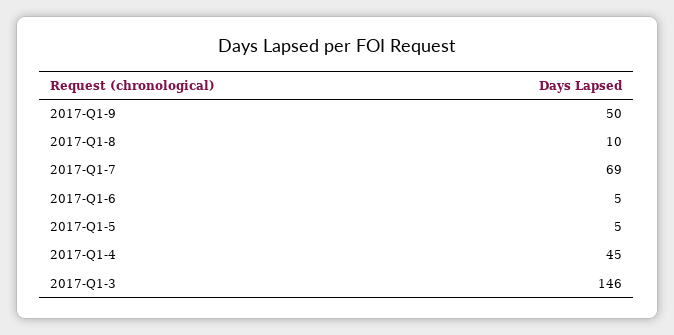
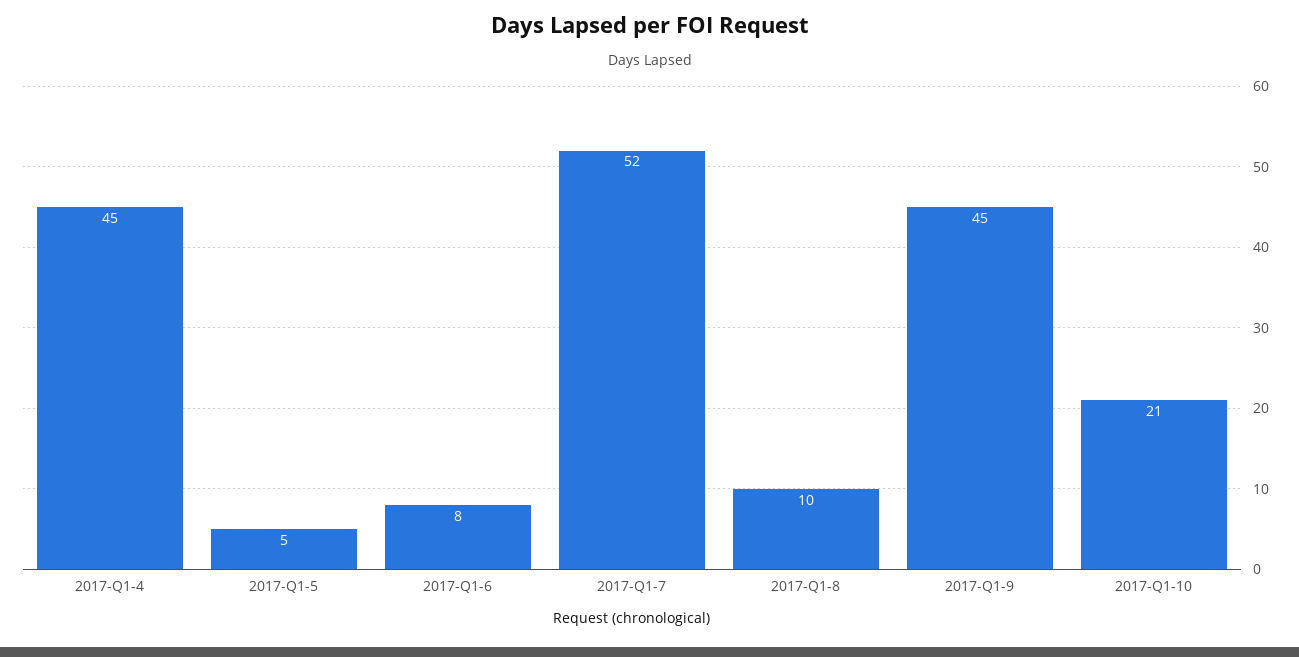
2017-Q1-9: 50 -> 45
2017-Q1-7: 69 -> 52
2017-Q1-6: 5 -> 8
2017-Q1-3: 146 -> none
2017-Q1-10: none -> 21

